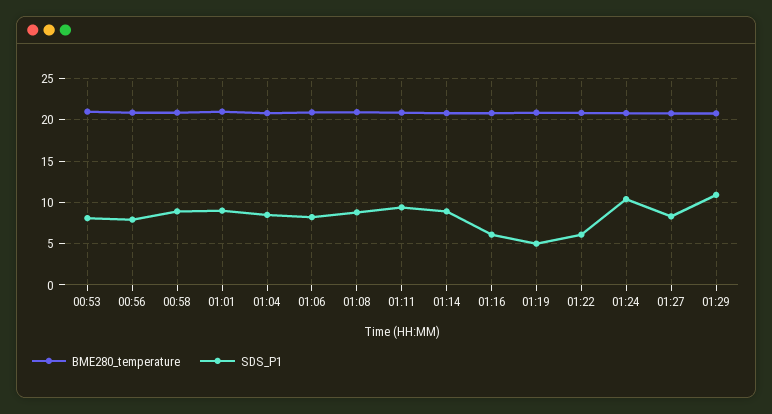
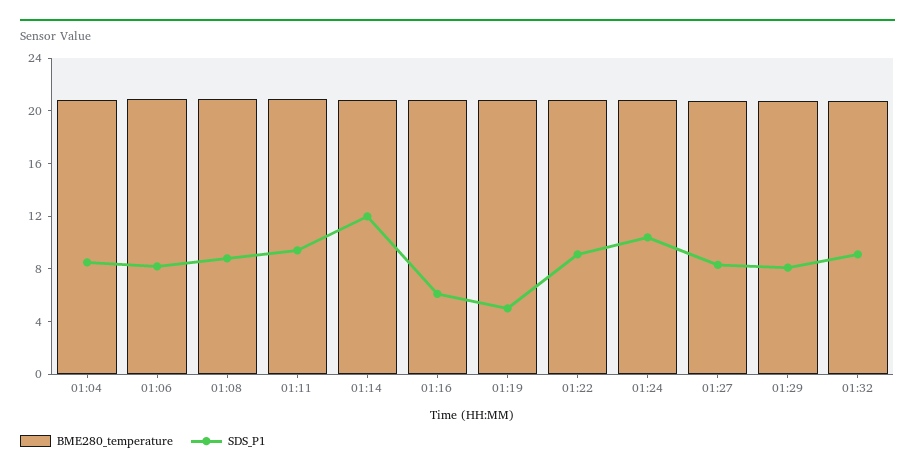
BME280_temperature, 00:53: 21 -> none
SDS_P1, 00:53: 8 -> none
BME280_temperature, 00:56: 21 -> none
SDS_P1, 00:56: 8 -> none
BME280_temperature, 00:58: 21 -> none
SDS_P1, 00:58: 9 -> none
BME280_temperature, 01:01: 21 -> none
SDS_P1, 01:01: 9 -> none
SDS_P1, 01:14: 9 -> 12
SDS_P1, 01:22: 6 -> 9
SDS_P1, 01:29: 11 -> 8
BME280_temperature, 01:32: none -> 21
SDS_P1, 01:32: none -> 9

